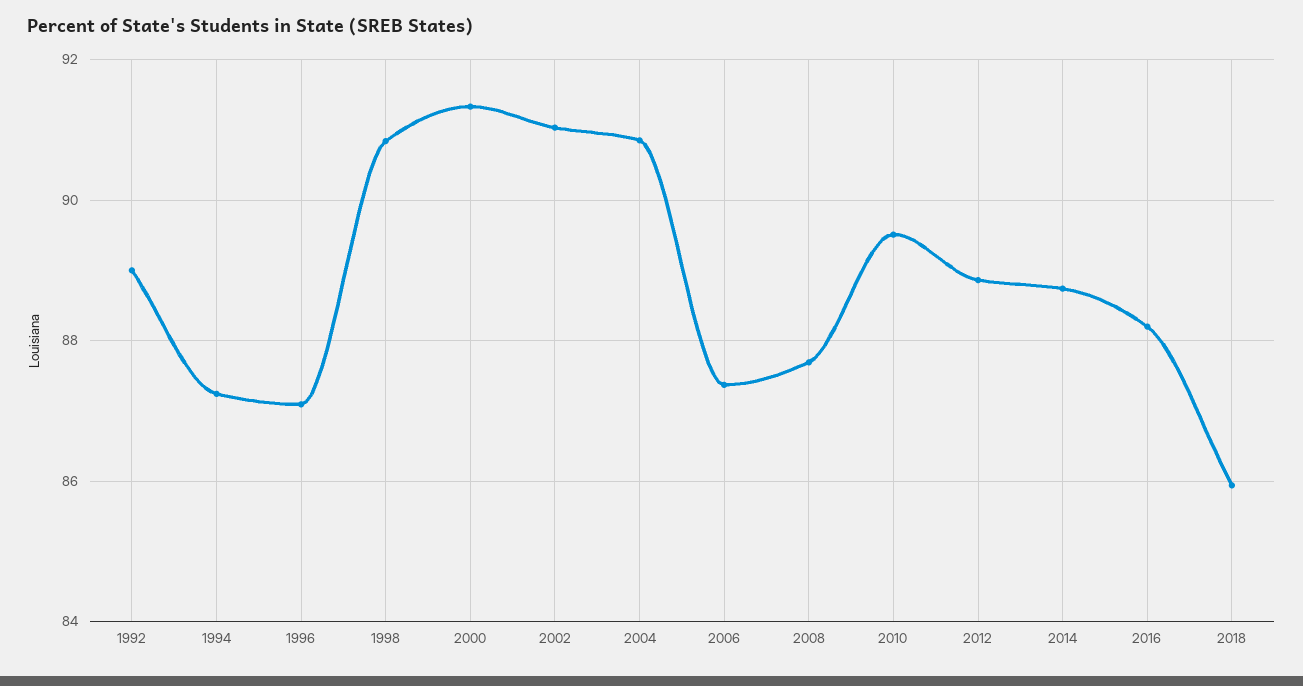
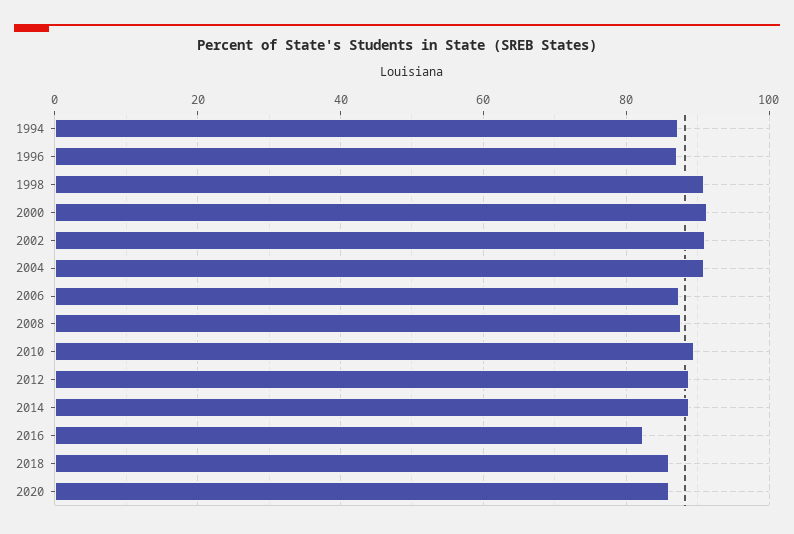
1992: 89 -> none
2016: 88.2 -> 82
2020: none -> 86

